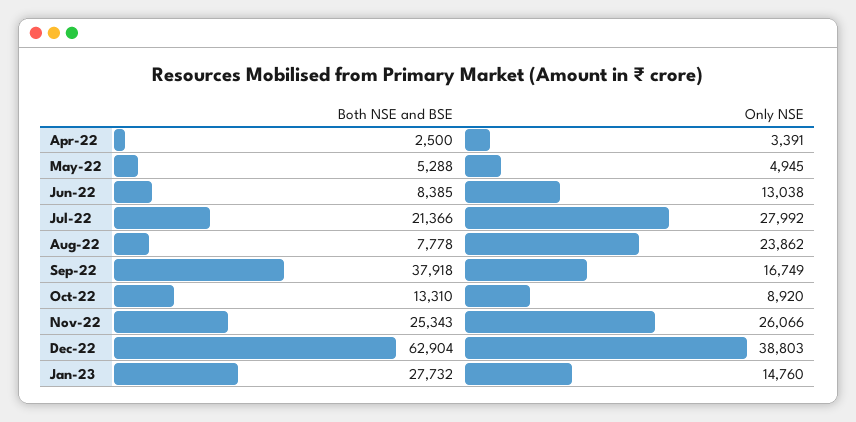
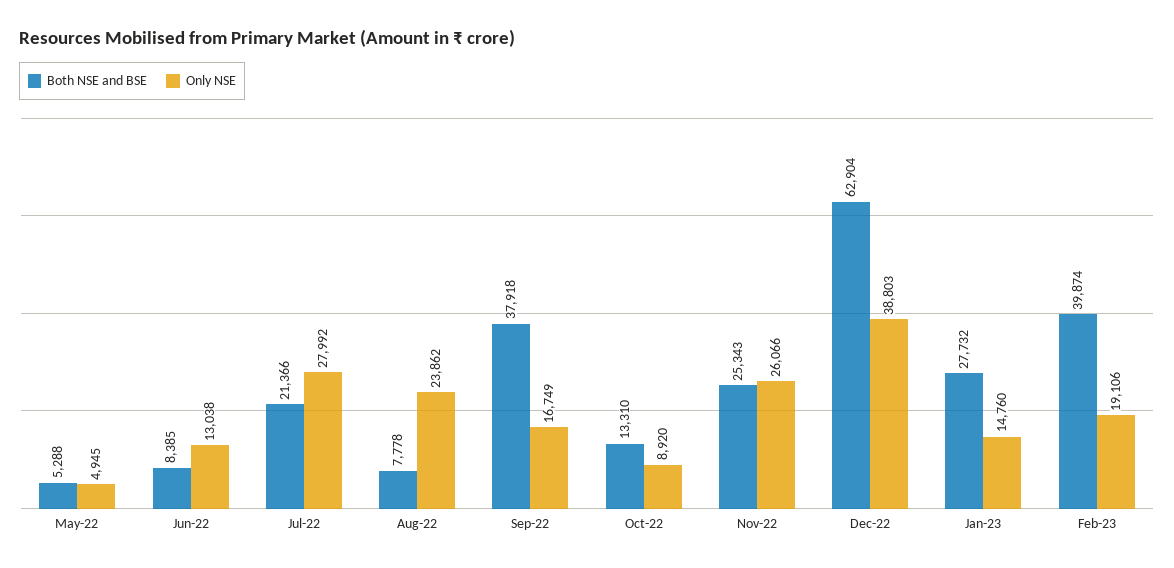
Both NSE and BSE, Apr-22: 2500 -> none
Only NSE, Apr-22: 3391 -> none
Both NSE and BSE, Feb-23: none -> 39874
Only NSE, Feb-23: none -> 19106

